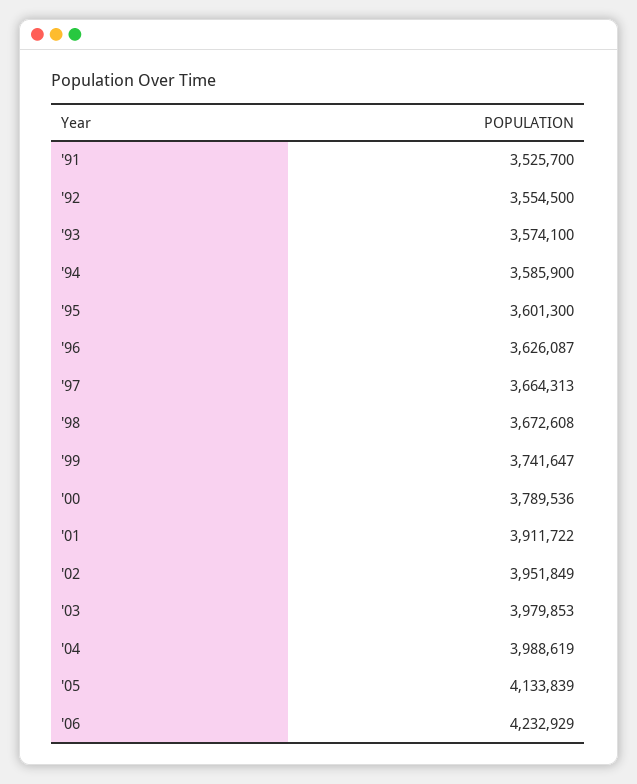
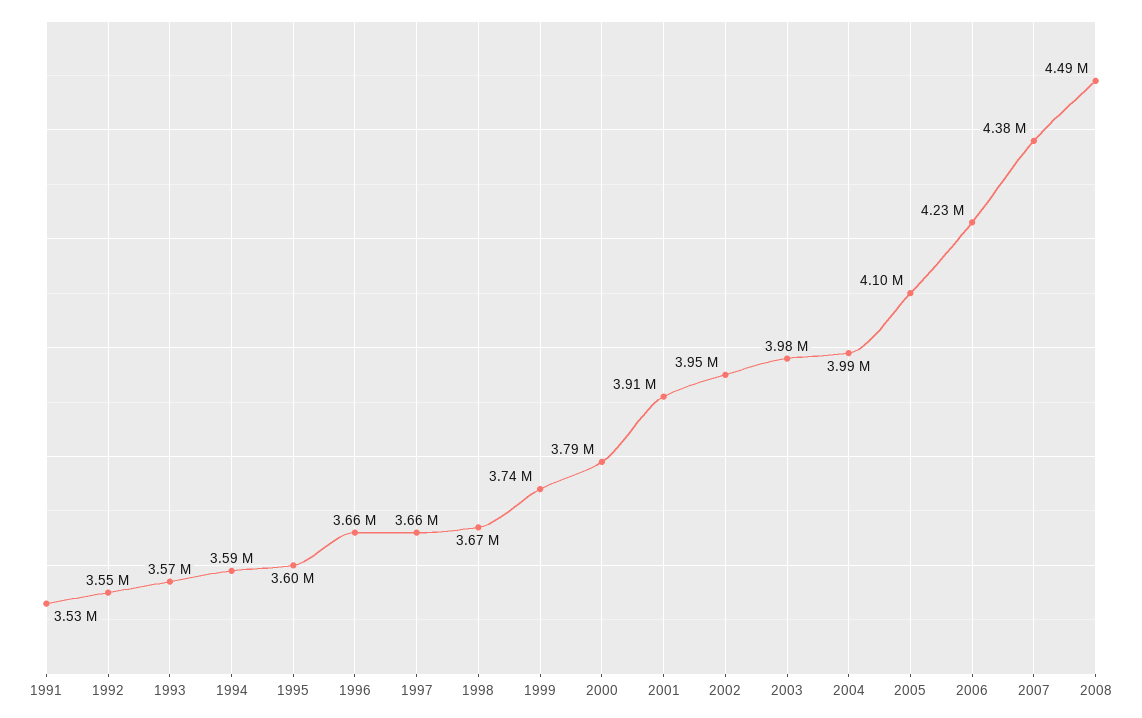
'96: 3626087 -> 3660000
'05: 4133839 -> 4100000
2007: none -> 4380000
2008: none -> 4490000

